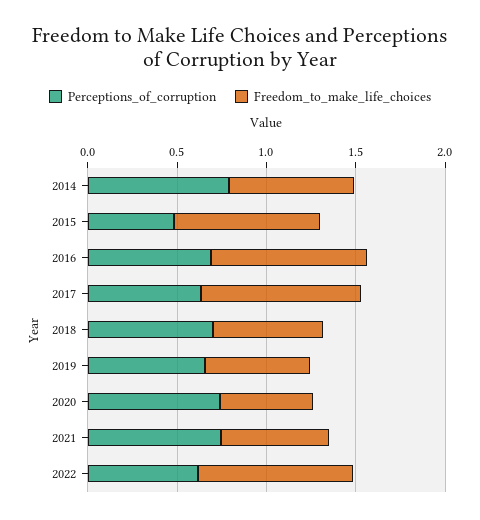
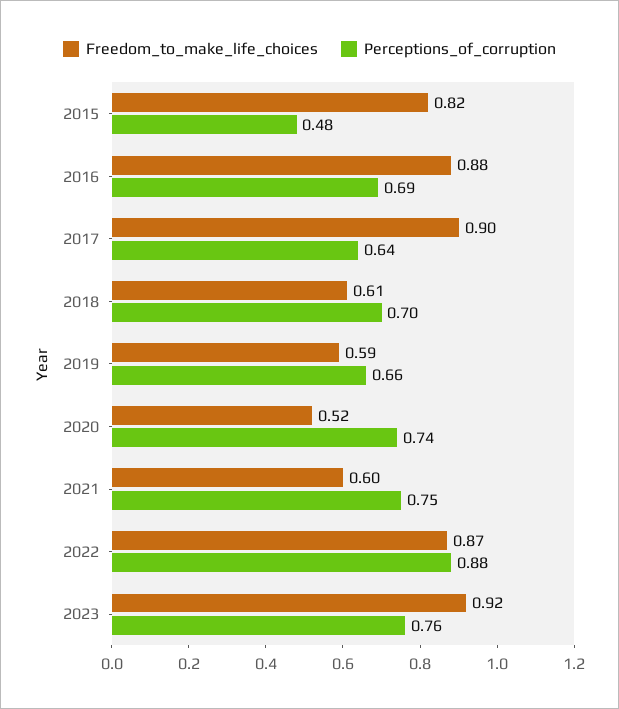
Perceptions_of_corruption, 2014: 0.8 -> none
Freedom_to_make_life_choices, 2014: 0.7 -> none
Perceptions_of_corruption, 2022: 0.6 -> 0.88
Freedom_to_make_life_choices, 2023: none -> 0.92
Perceptions_of_corruption, 2023: none -> 0.76

